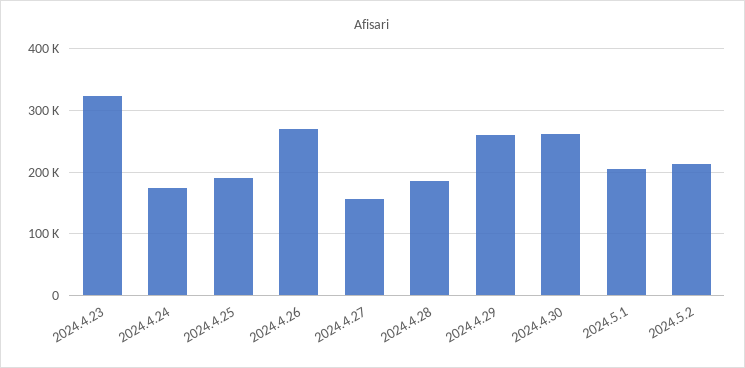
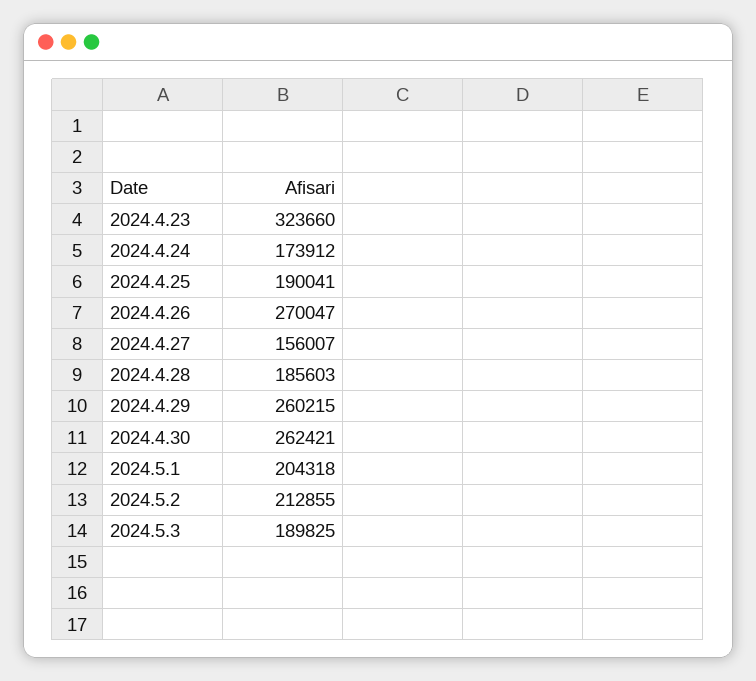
2024.5.3: none -> 189825

